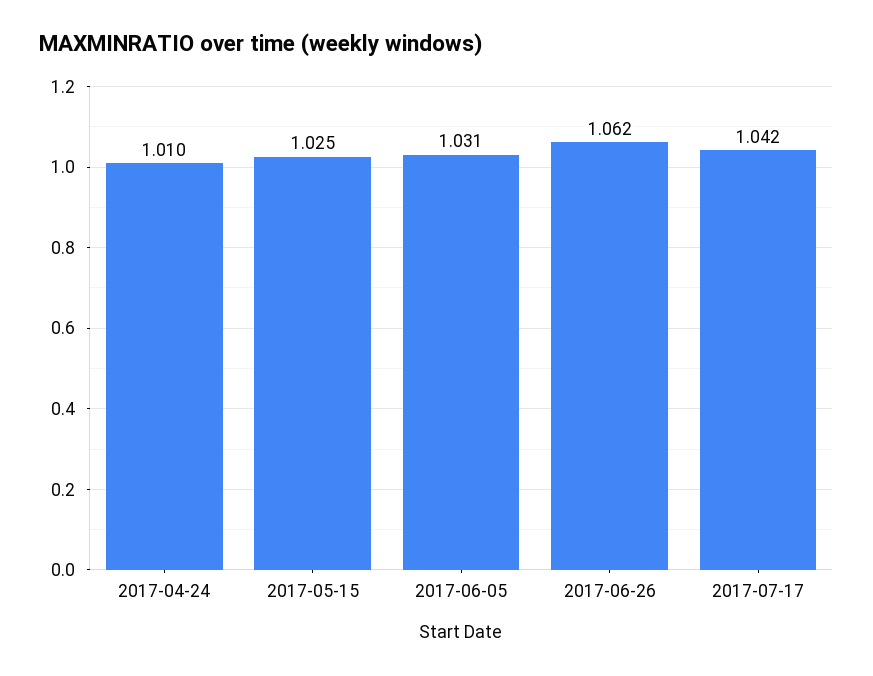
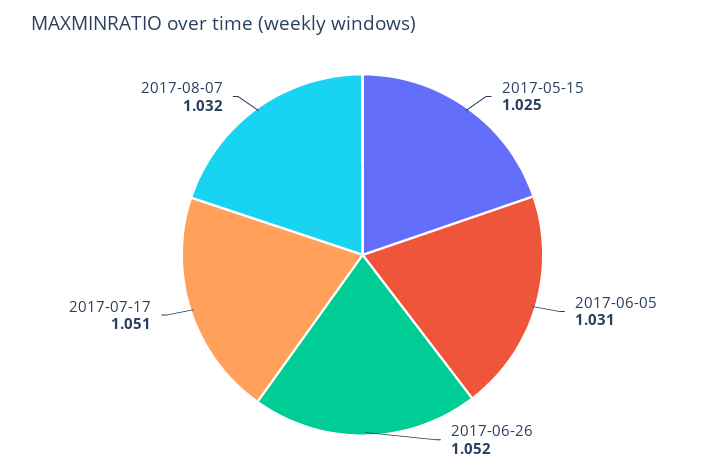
2017-04-24: 1.01 -> none
2017-06-26: 1.062 -> 1.052
2017-07-17: 1.042 -> 1.051
2017-08-07: none -> 1.032

